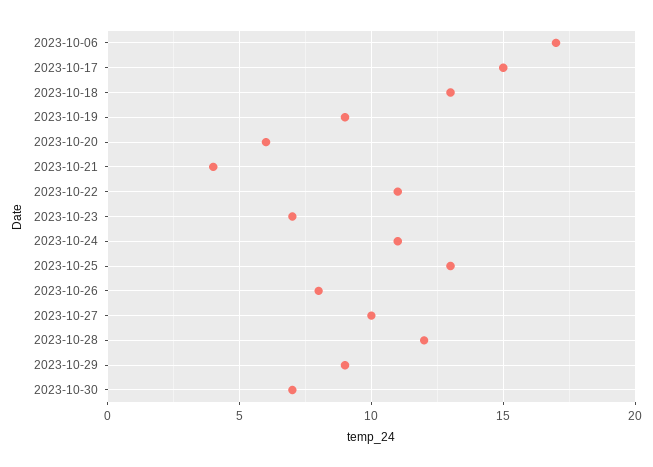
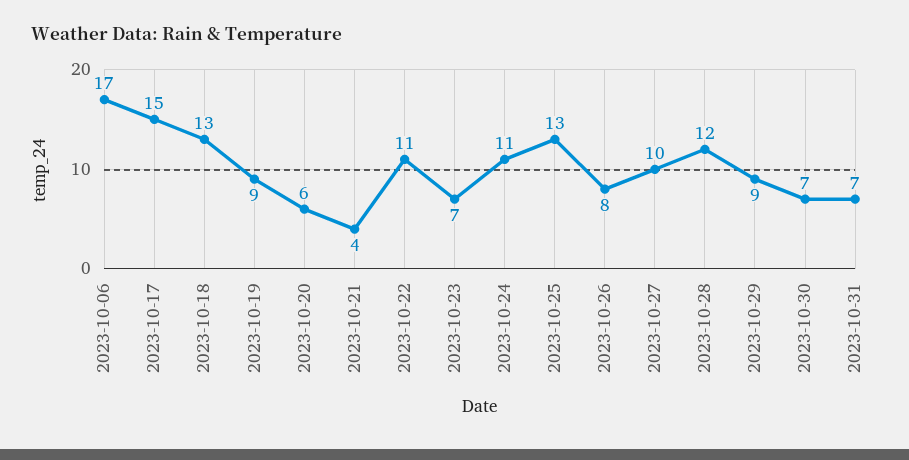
2023-10-31: none -> 7

